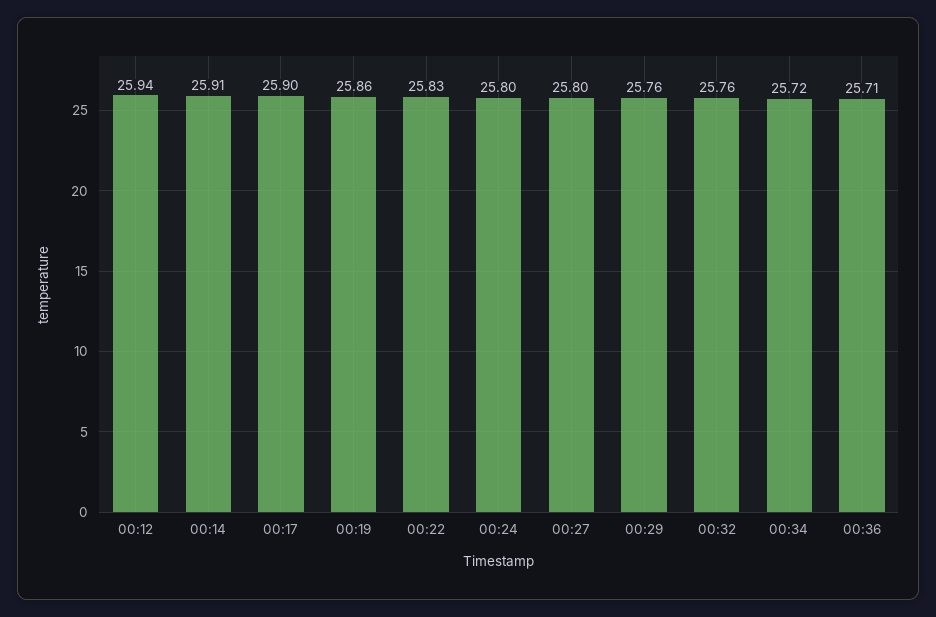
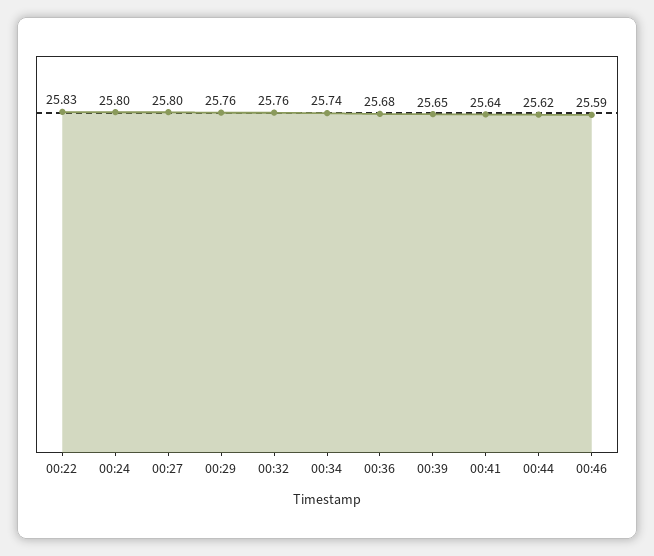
00:12: 25.94 -> none
00:14: 25.91 -> none
00:17: 25.9 -> none
00:19: 25.86 -> none
00:34: 25.72 -> 25.74
00:36: 25.71 -> 25.68
00:39: none -> 25.65
00:41: none -> 25.64
00:44: none -> 25.62
00:46: none -> 25.59

